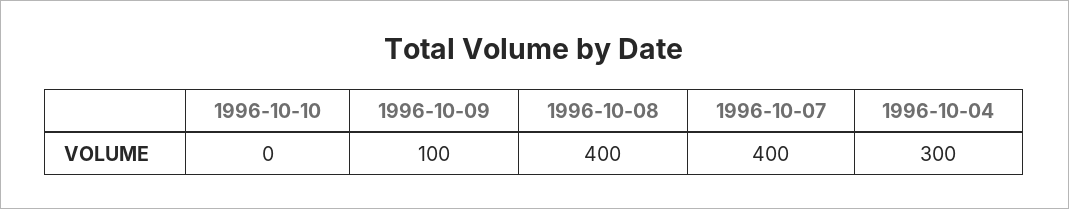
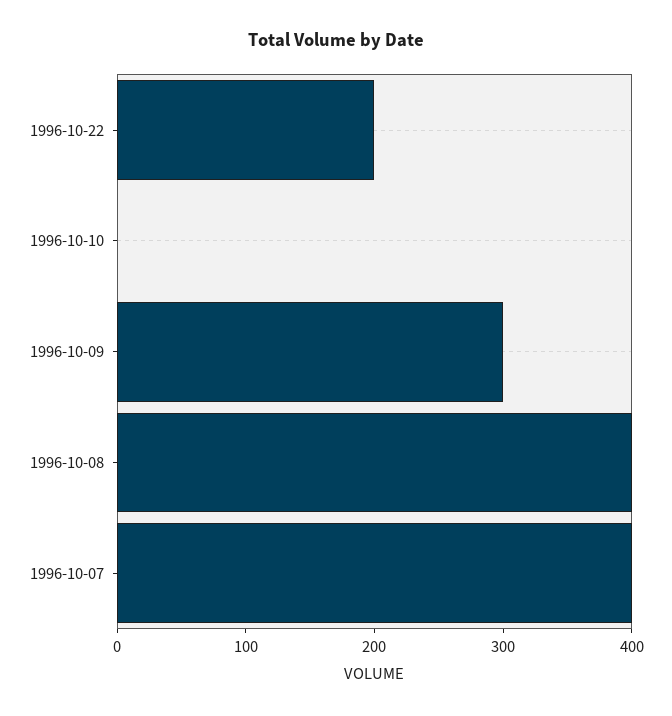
1996-10-09: 100 -> 300
1996-10-04: 300 -> none
1996-10-22: none -> 200

